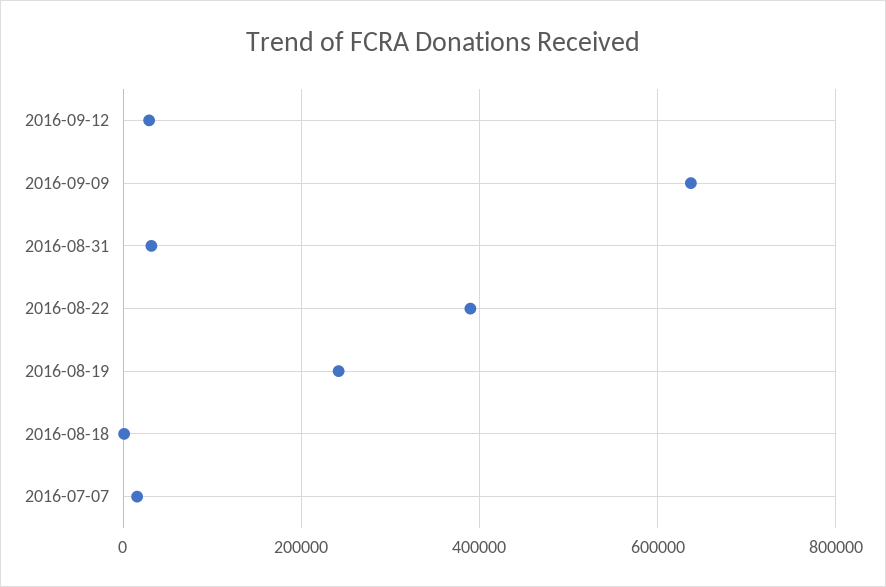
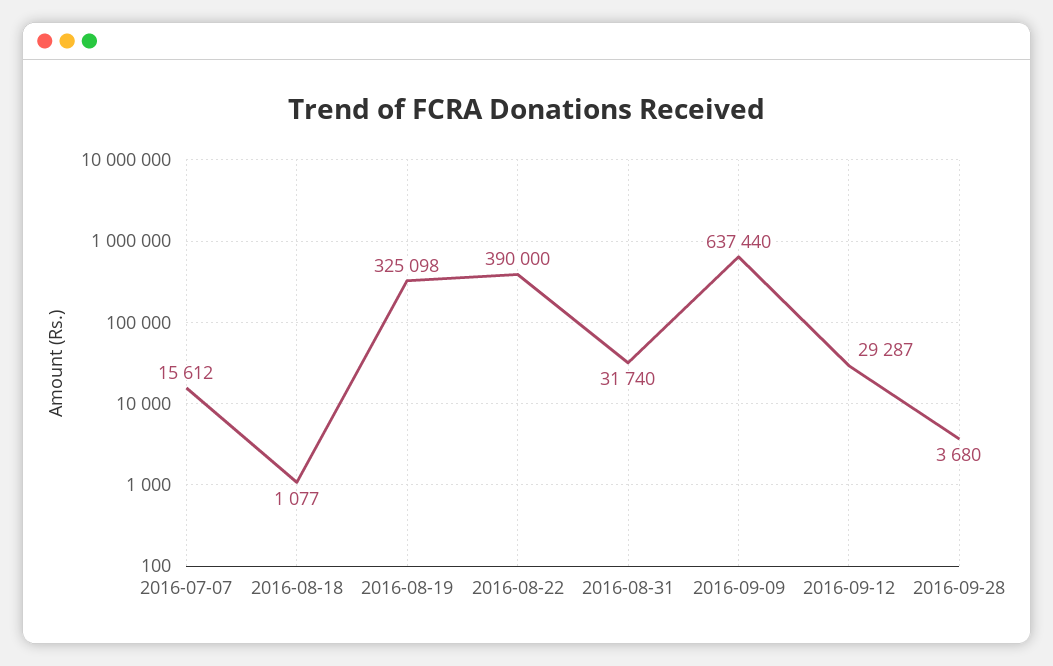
2016-08-19: 240000 -> 325098
2016-09-28: none -> 3680

